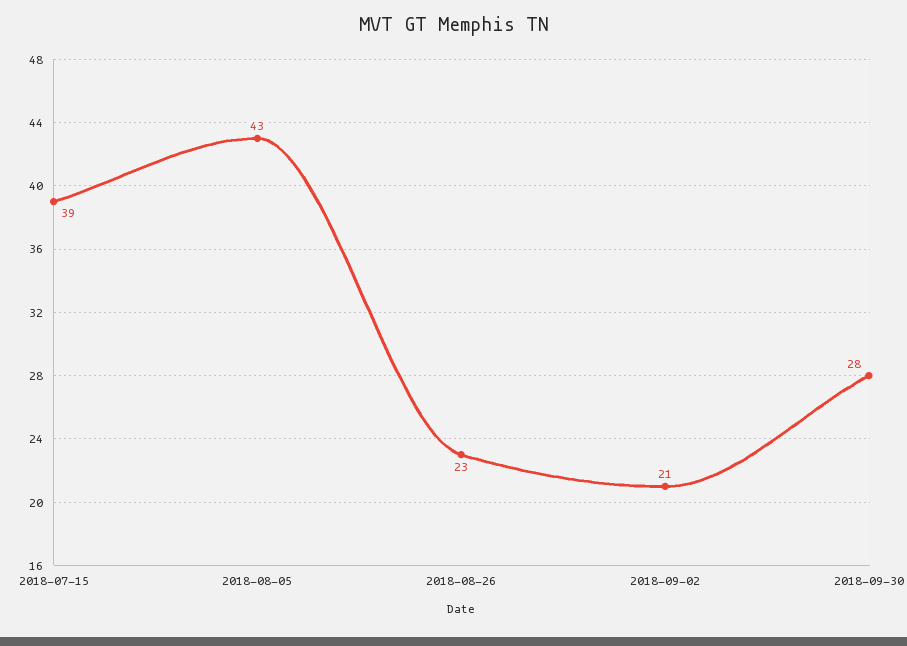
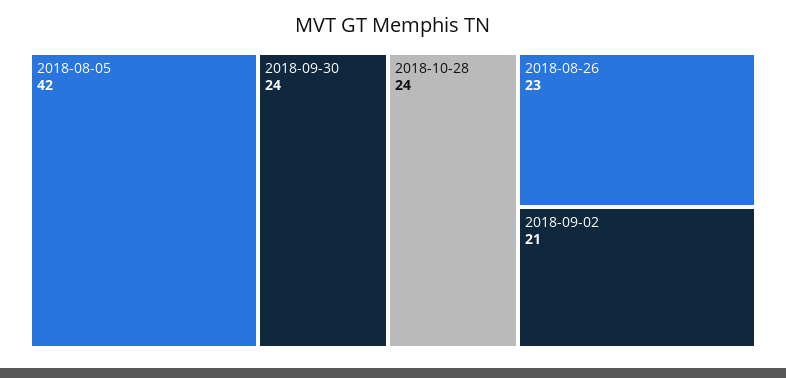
2018-07-15: 39 -> none
2018-08-05: 43 -> 42
2018-09-30: 28 -> 24
2018-10-28: none -> 24

